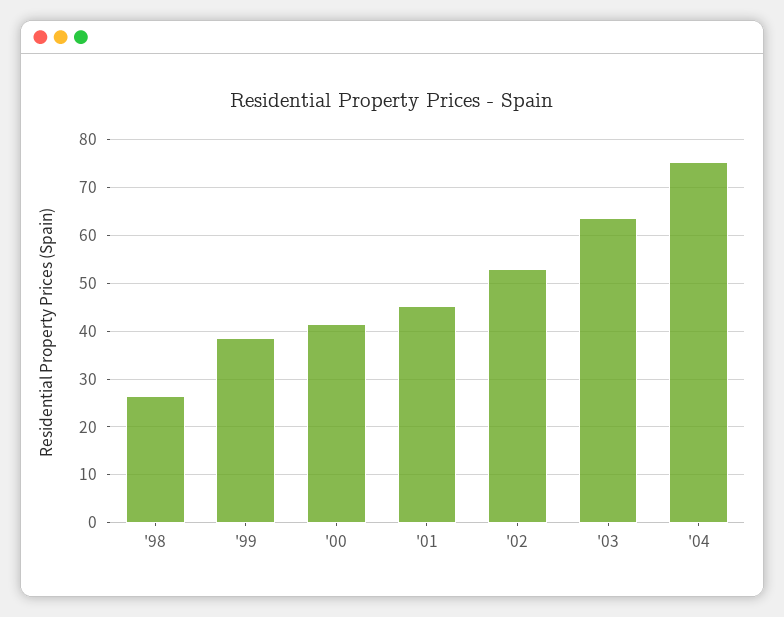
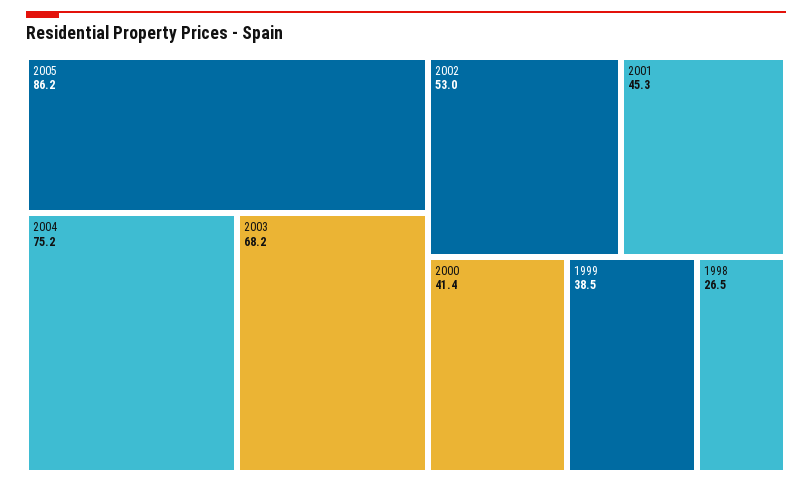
'03: 64 -> 68.2
2005: none -> 86.2

